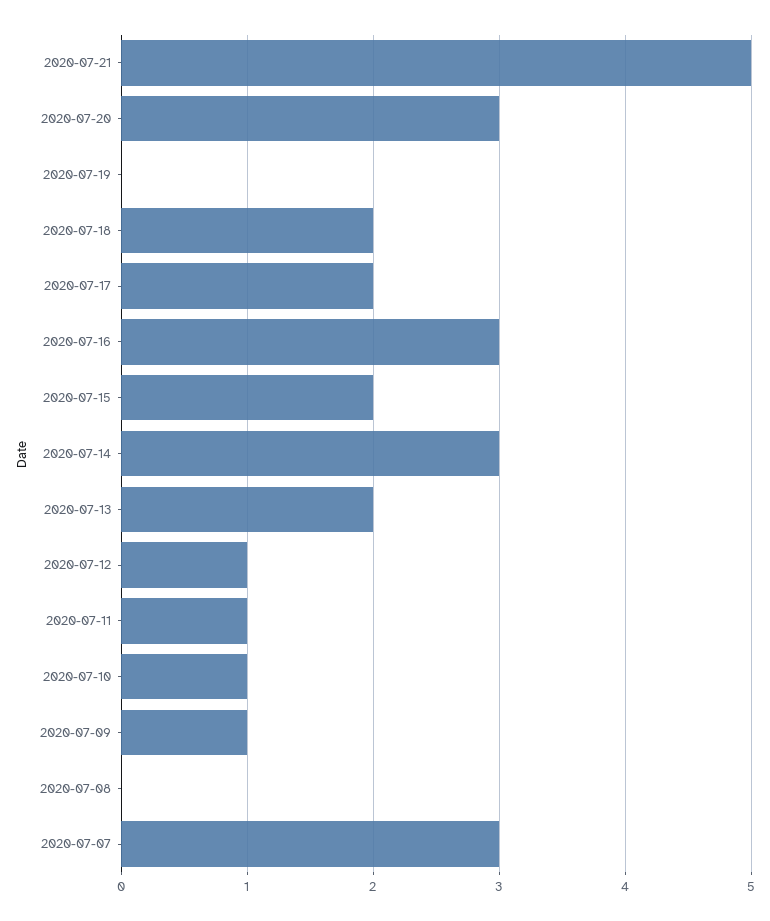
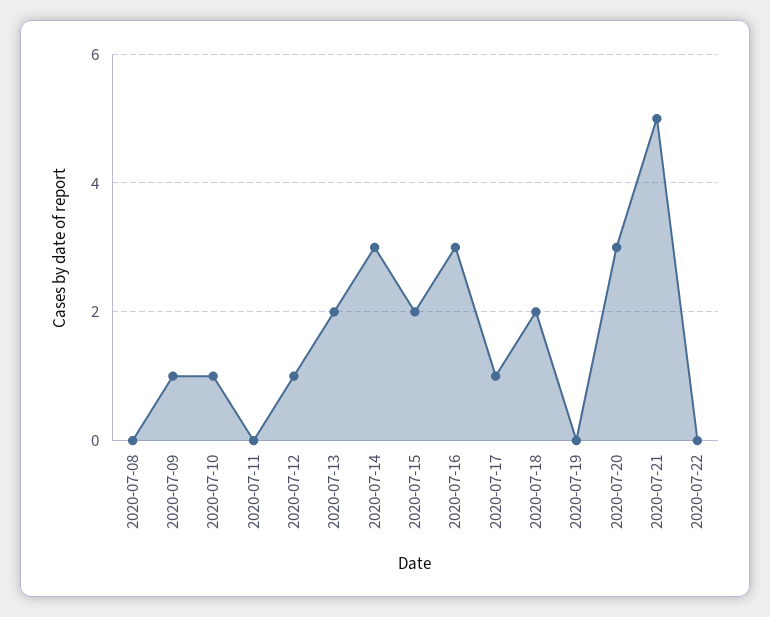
2020-07-17: 2 -> 1
2020-07-11: 1 -> 0
2020-07-07: 3 -> none
2020-07-22: none -> 0

